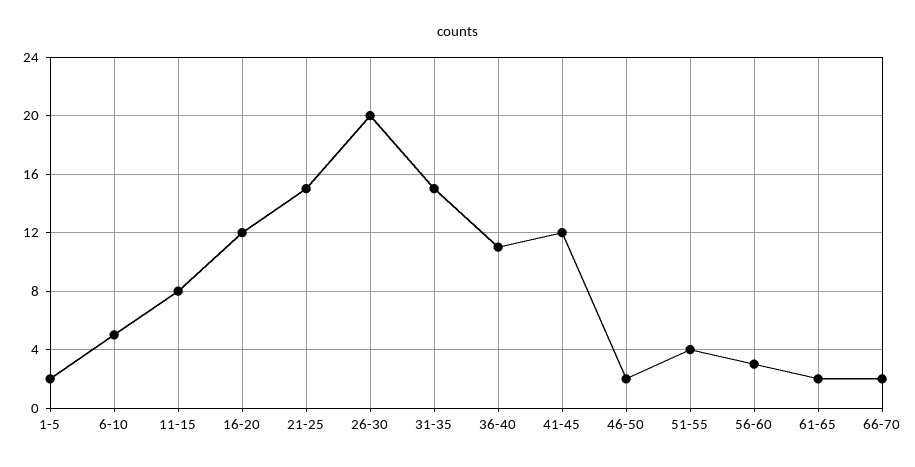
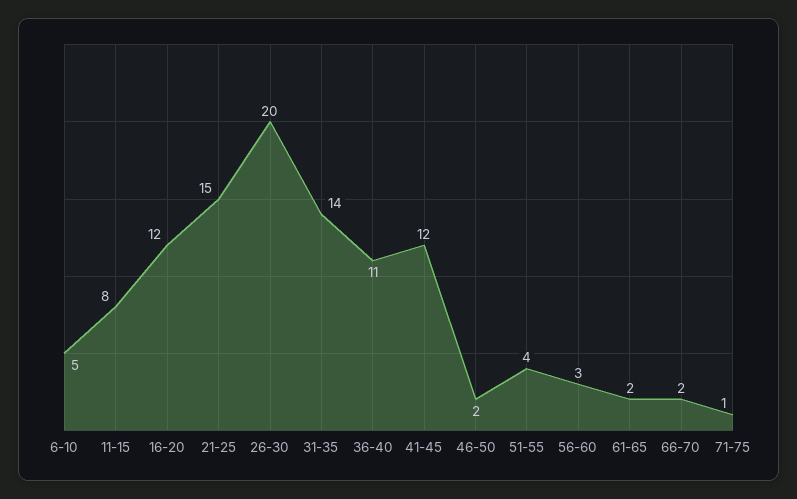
1-5: 2 -> none
31-35: 15 -> 14
71-75: none -> 1

